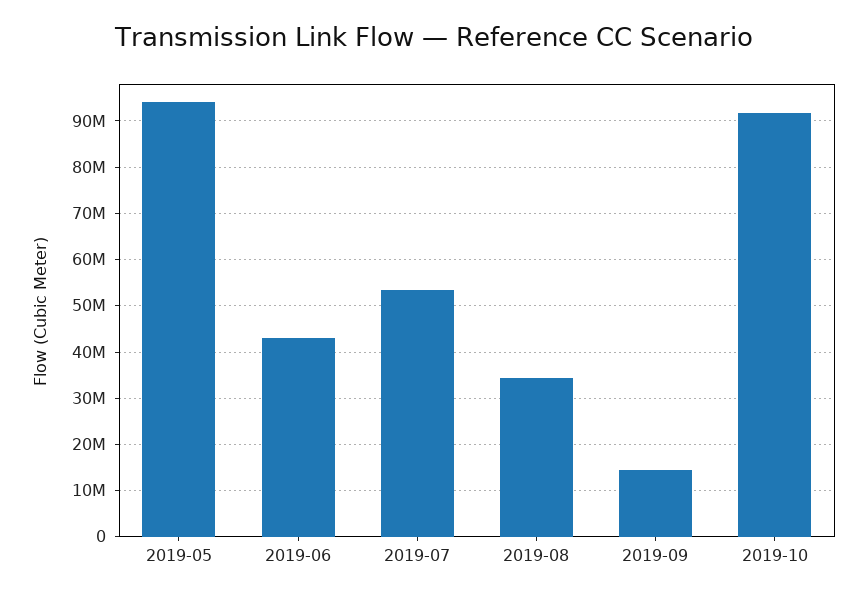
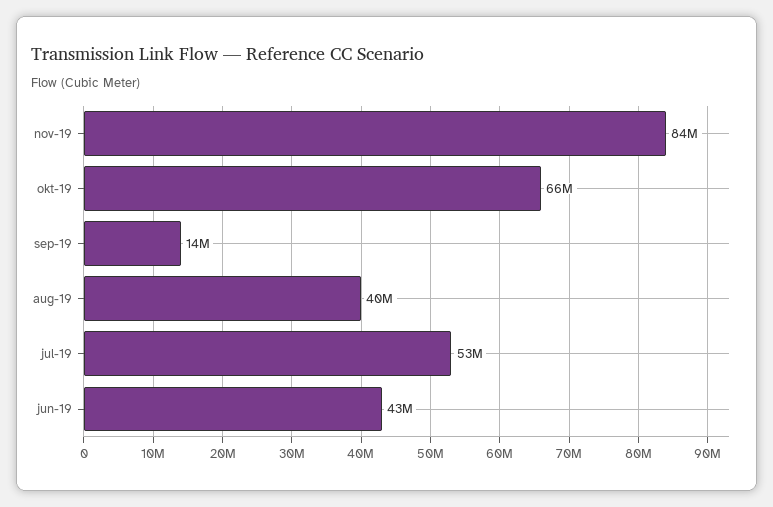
2019-05: 94000000 -> none
2019-08: 34000000 -> 40000000
2019-10: 92000000 -> 66000000
nov-19: none -> 84000000

